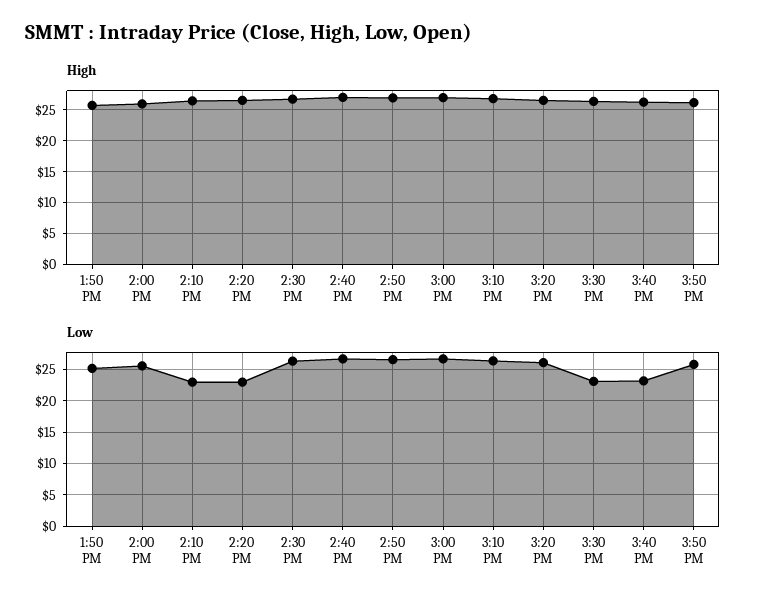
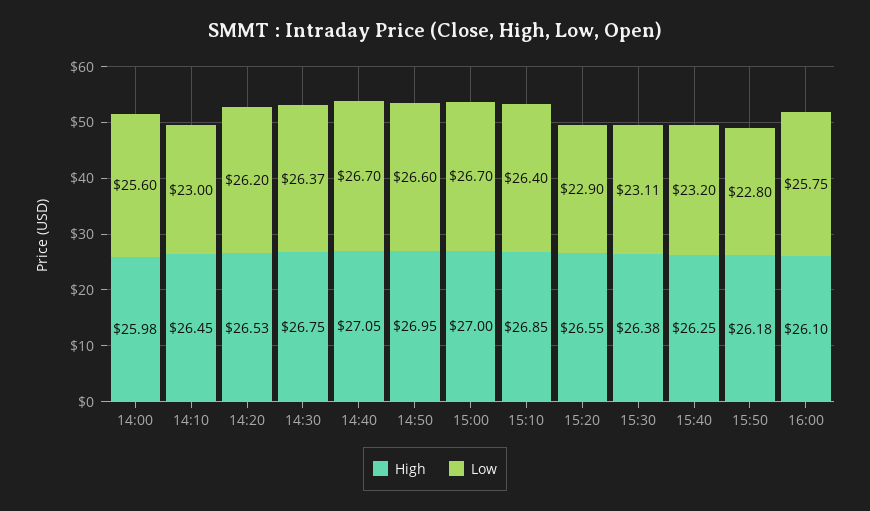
High, 1:50 PM: 26 -> none
Low, 1:50 PM: 25 -> none
Low, 2:20 PM: 23 -> 26.2
Low, 3:20 PM: 26 -> 22.9
Low, 3:50 PM: 26 -> 22.8
High, 16:00: none -> 26.1
Low, 16:00: none -> 25.75

